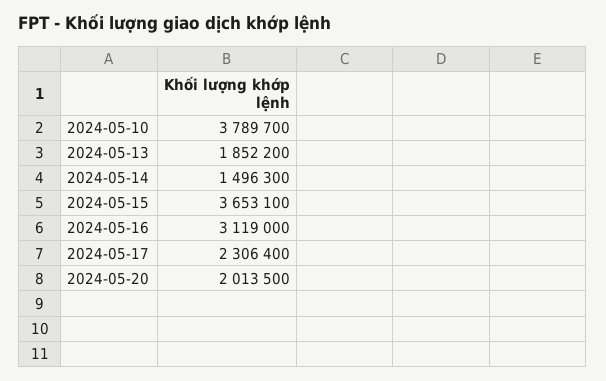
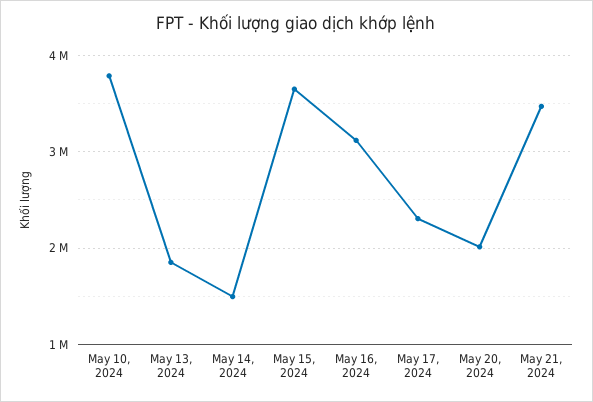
May 21, 2024: none -> 3500000

